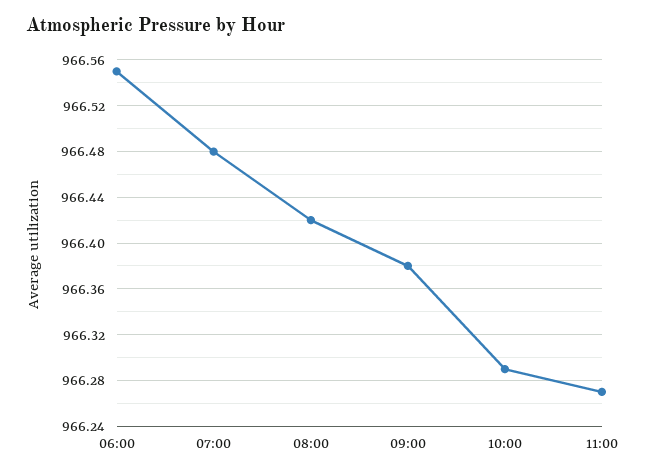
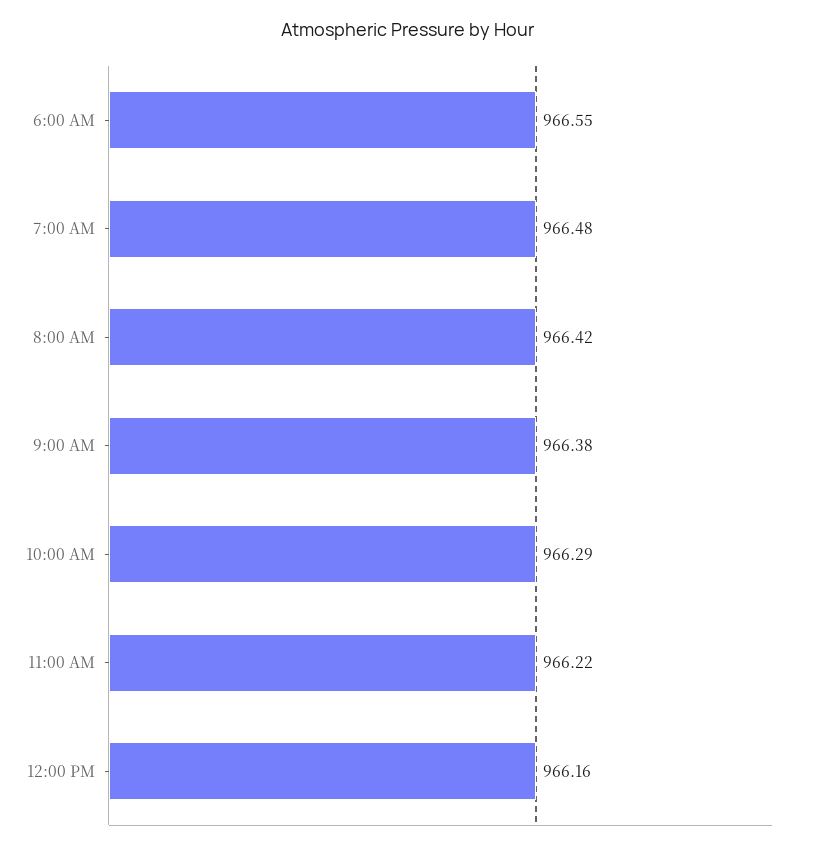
11:00: 966.27 -> 966.22
12:00 PM: none -> 966.16

